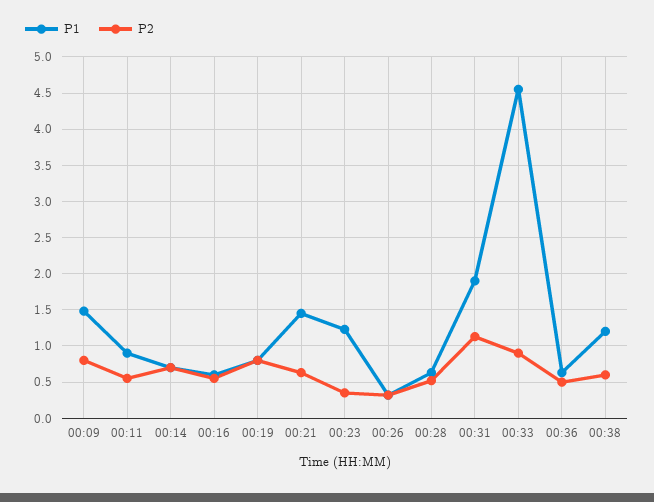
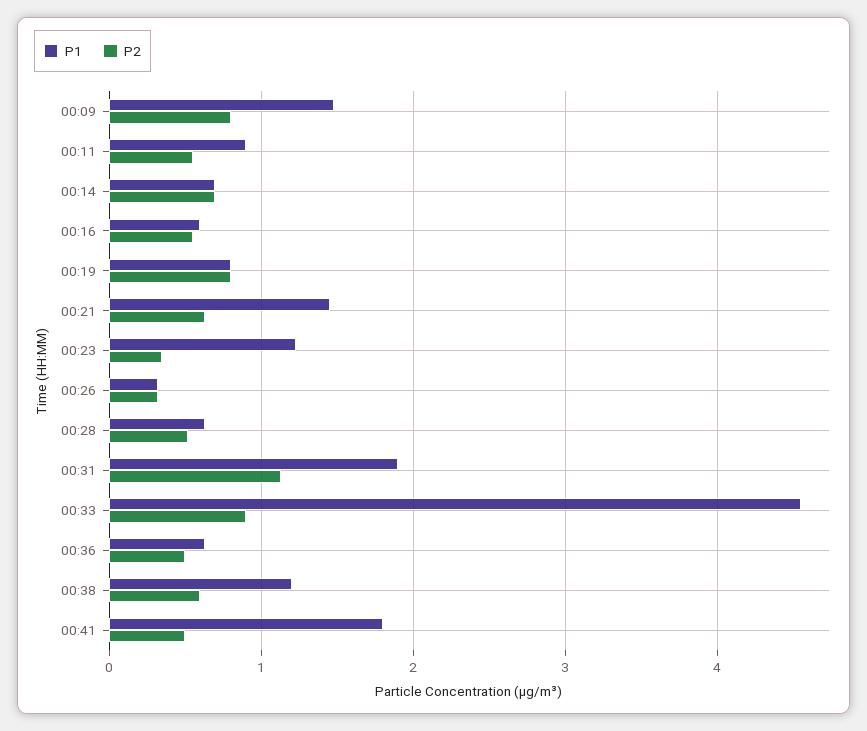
P1, 00:41: none -> 1.8
P2, 00:41: none -> 0.5

